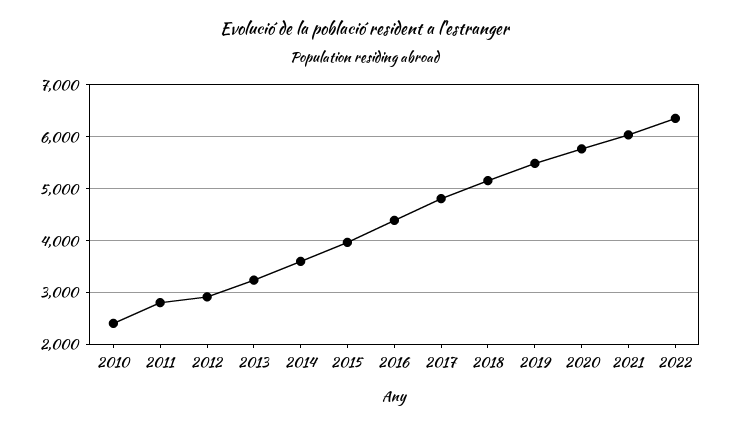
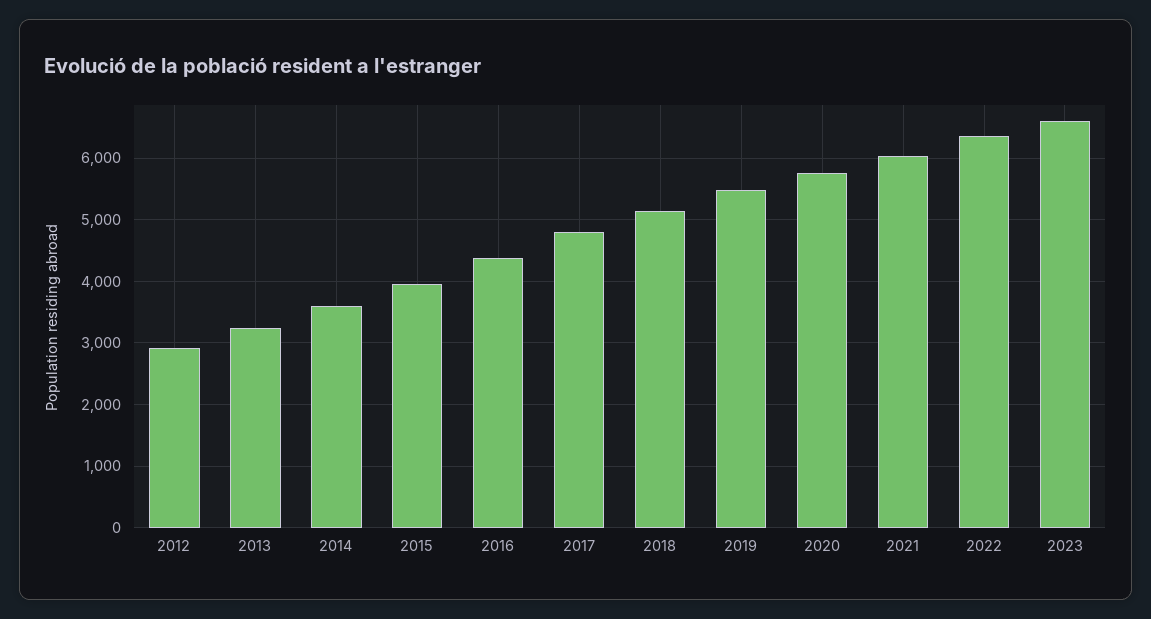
2010: 2400 -> none
2011: 2800 -> none
2023: none -> 6600

